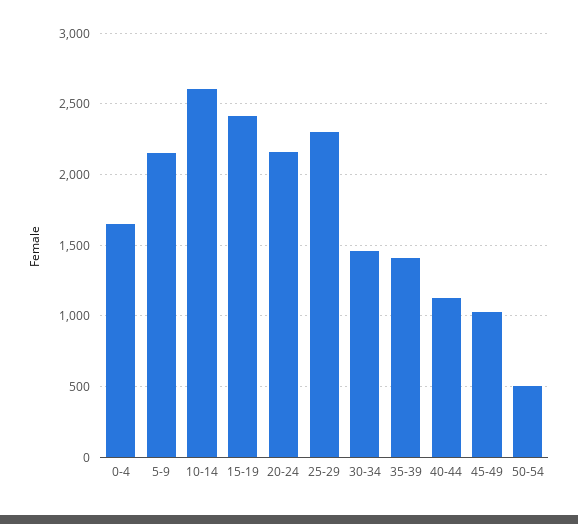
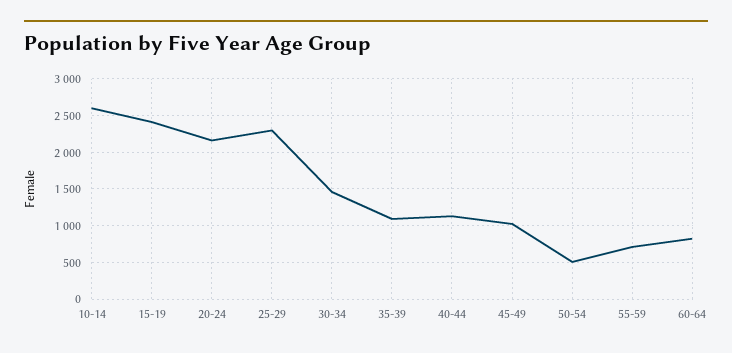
0-4: 1650 -> none
5-9: 2150 -> none
35-39: 1400 -> 1100
55-59: none -> 700
60-64: none -> 800

